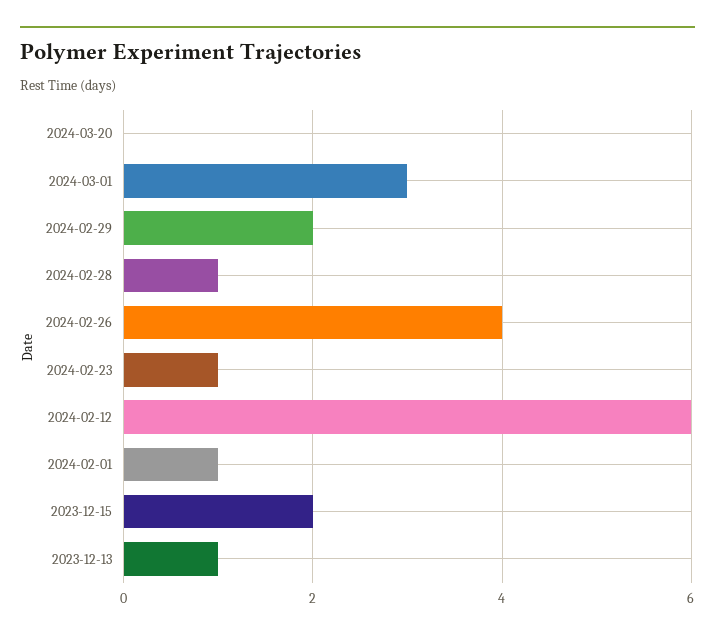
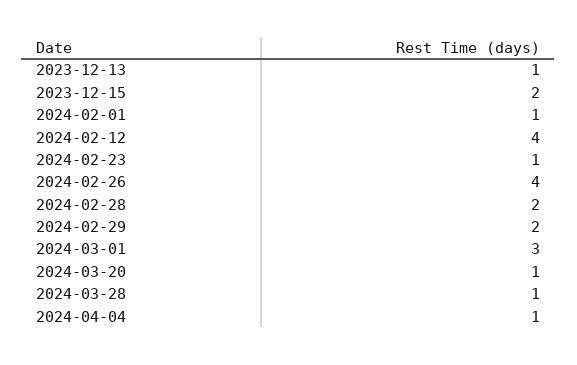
2024-03-20: 0 -> 1
2024-02-28: 1 -> 2
2024-02-12: 6 -> 4
2024-03-28: none -> 1
2024-04-04: none -> 1

